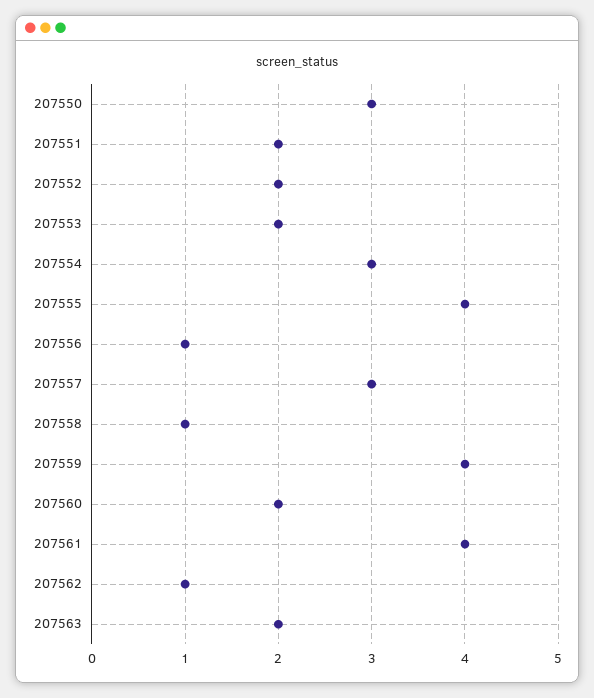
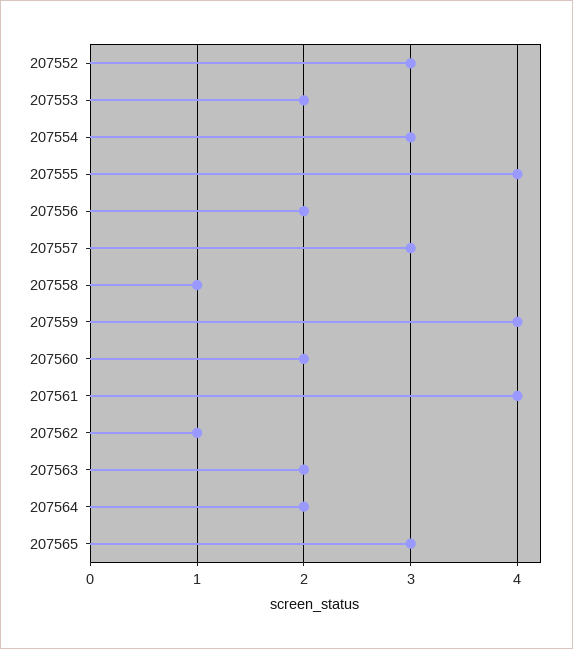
207550: 3 -> none
207551: 2 -> none
207552: 2 -> 3
207556: 1 -> 2
207564: none -> 2
207565: none -> 3

